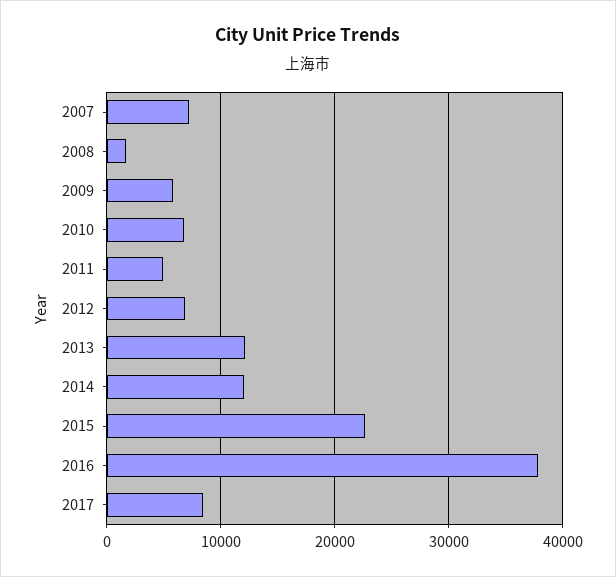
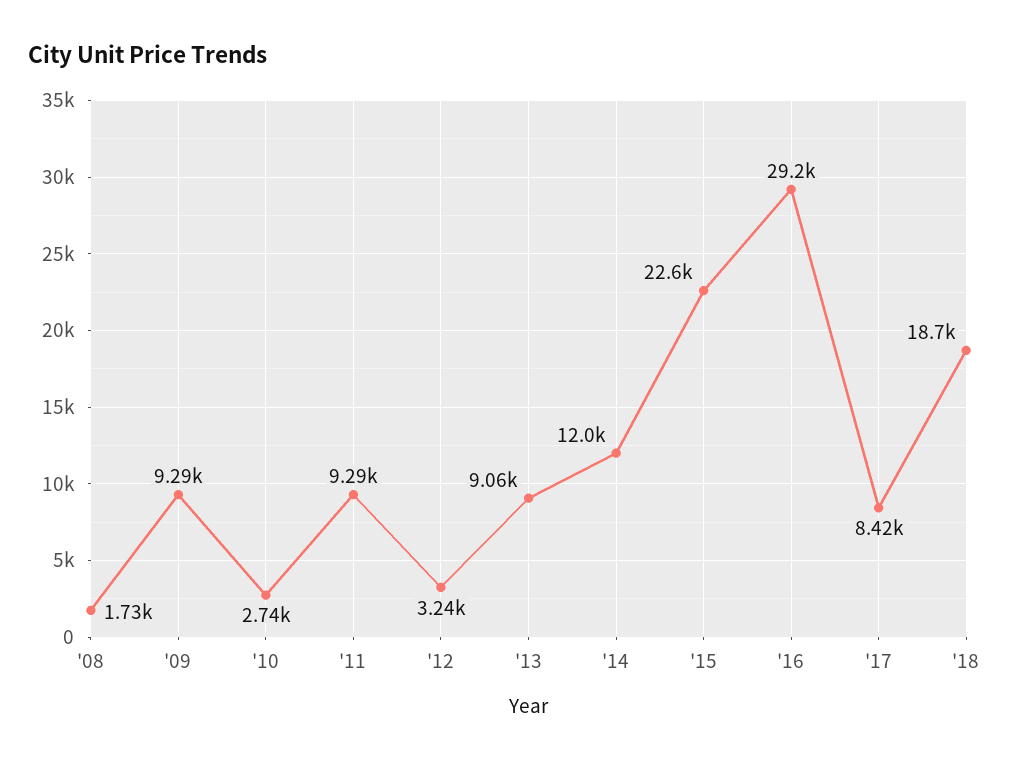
2007: 7000 -> none
2009: 6000 -> 9290
2010: 7000 -> 2740
2011: 5000 -> 9290
2012: 7000 -> 3240
2013: 12000 -> 9060
2016: 38000 -> 29200
'18: none -> 18700

